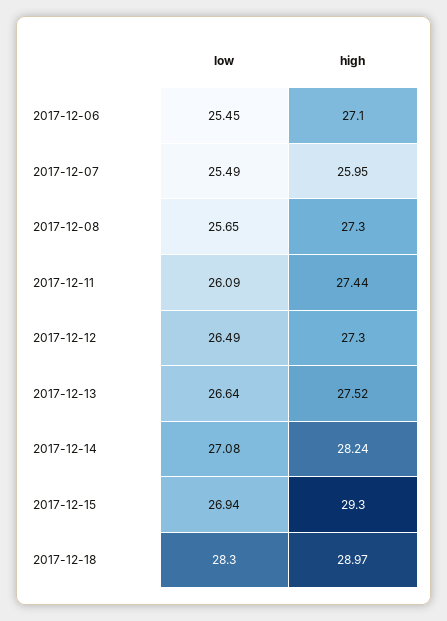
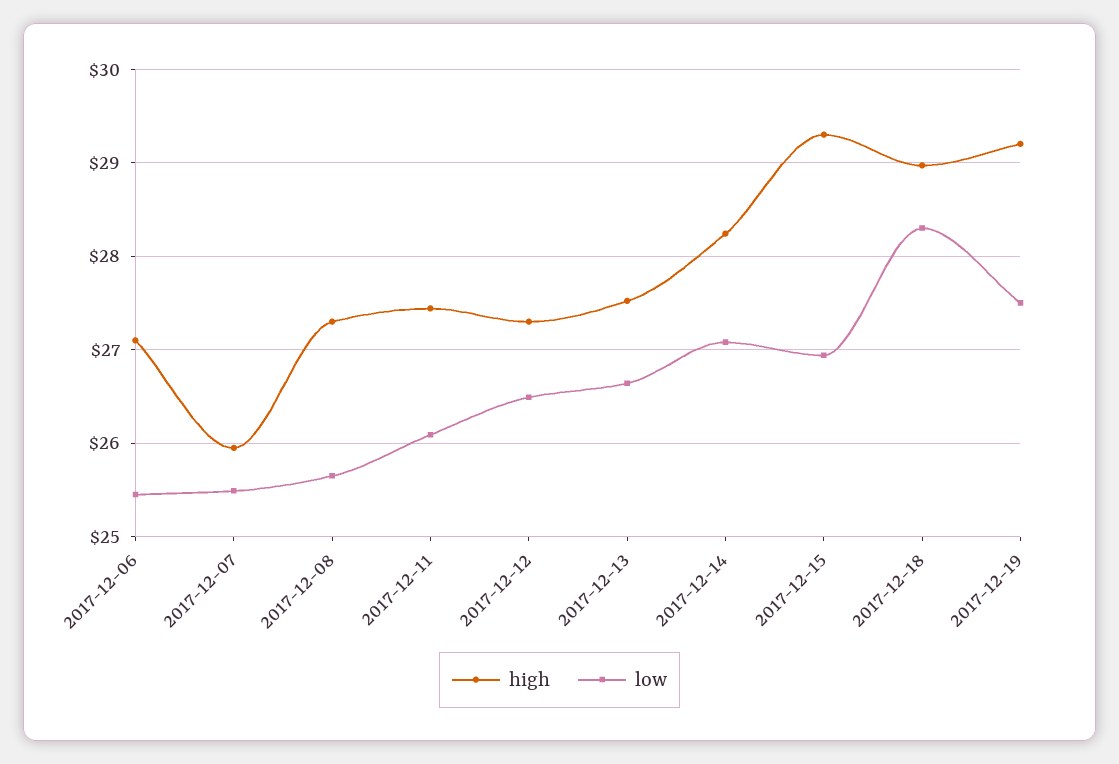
high, 2017-12-19: none -> 29.2
low, 2017-12-19: none -> 27.5

